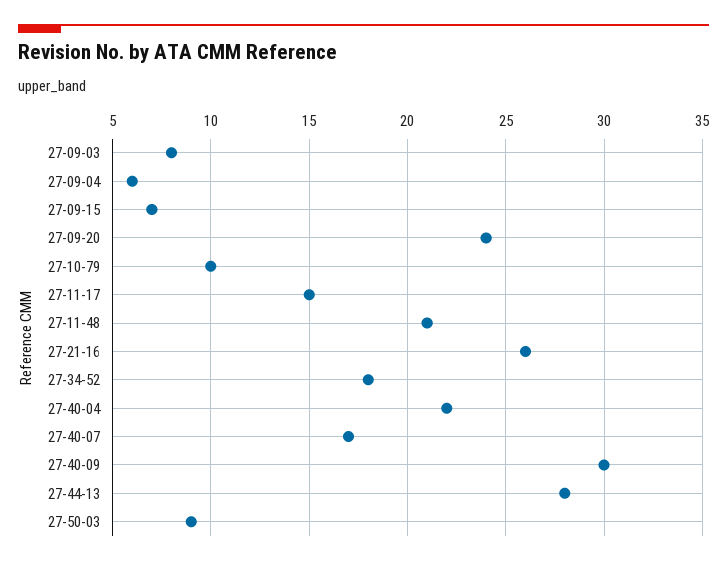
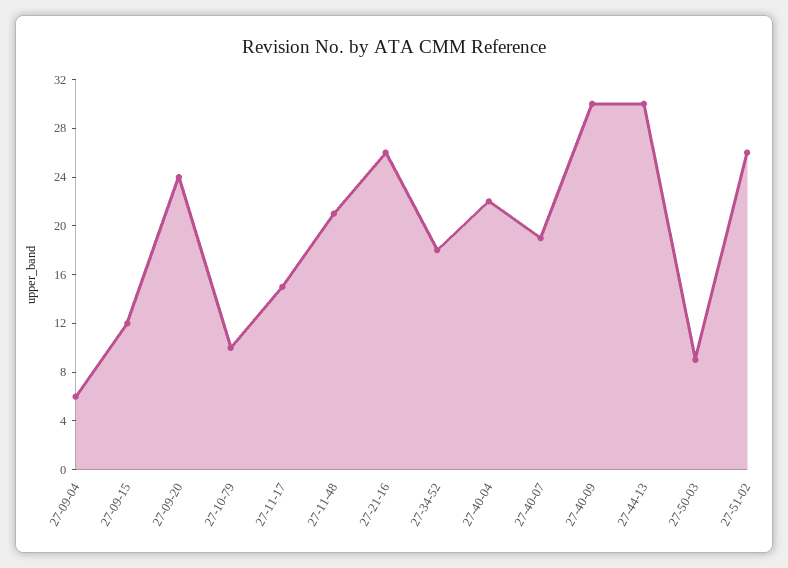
27-09-03: 8 -> none
27-09-15: 7 -> 12
27-40-07: 17 -> 19
27-44-13: 28 -> 30
27-51-02: none -> 26

